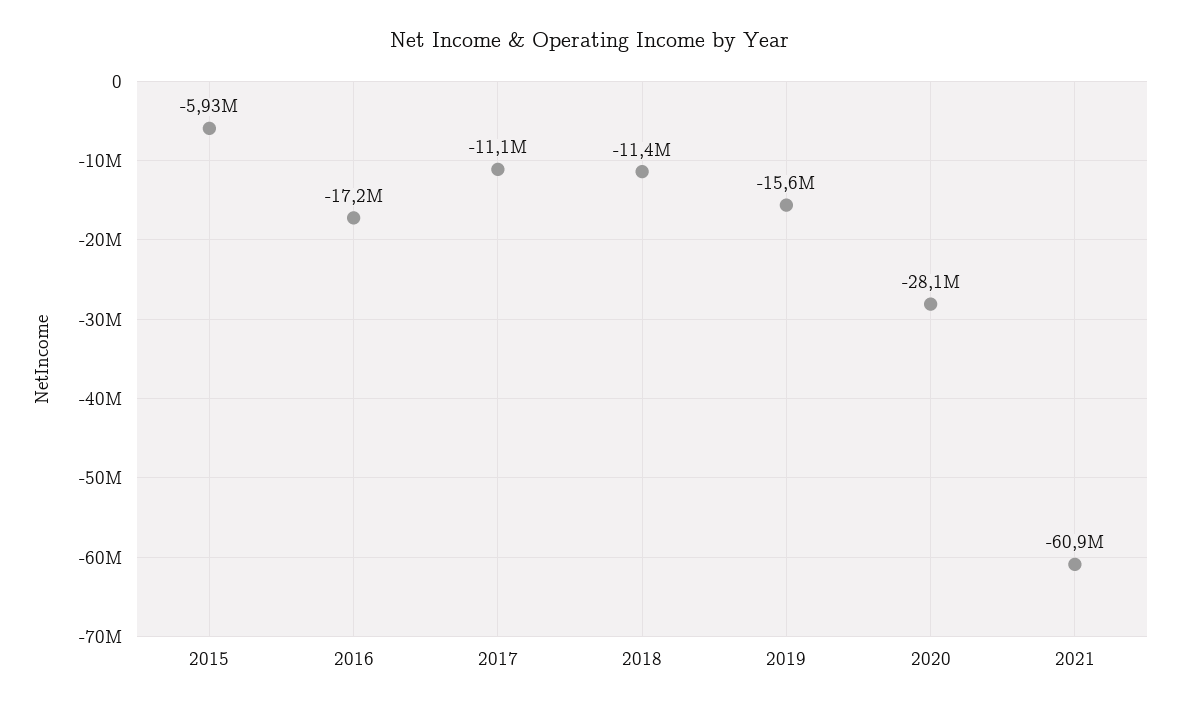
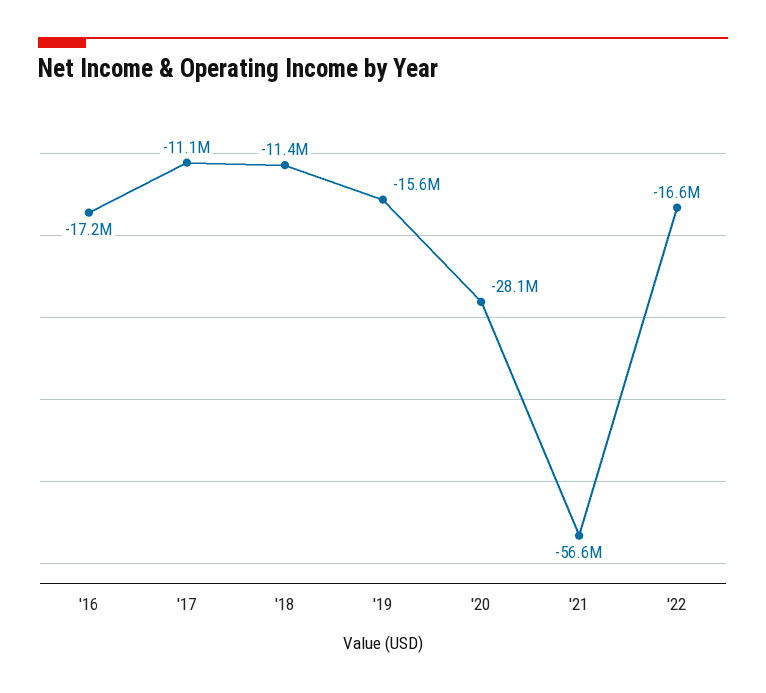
2015: -5930000 -> none
2021: -60900000 -> -56600000
'22: none -> -16600000

